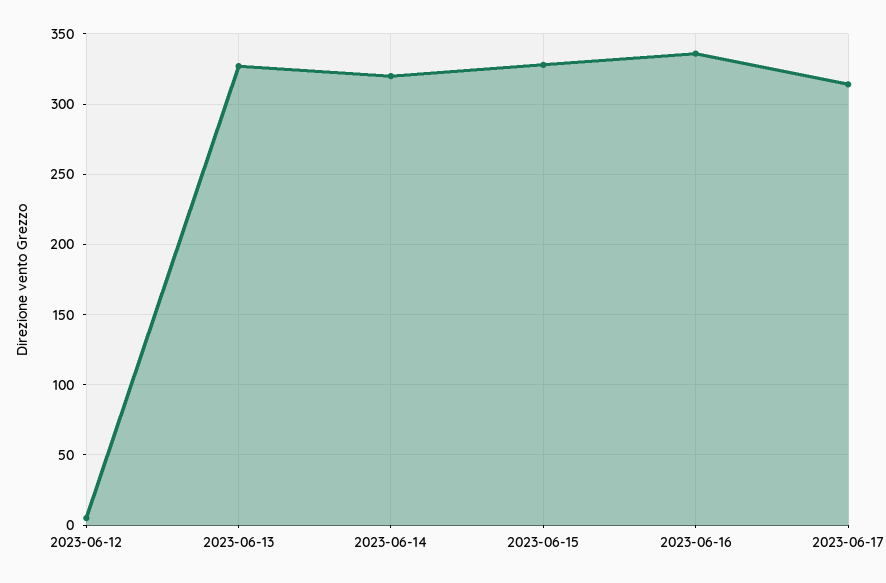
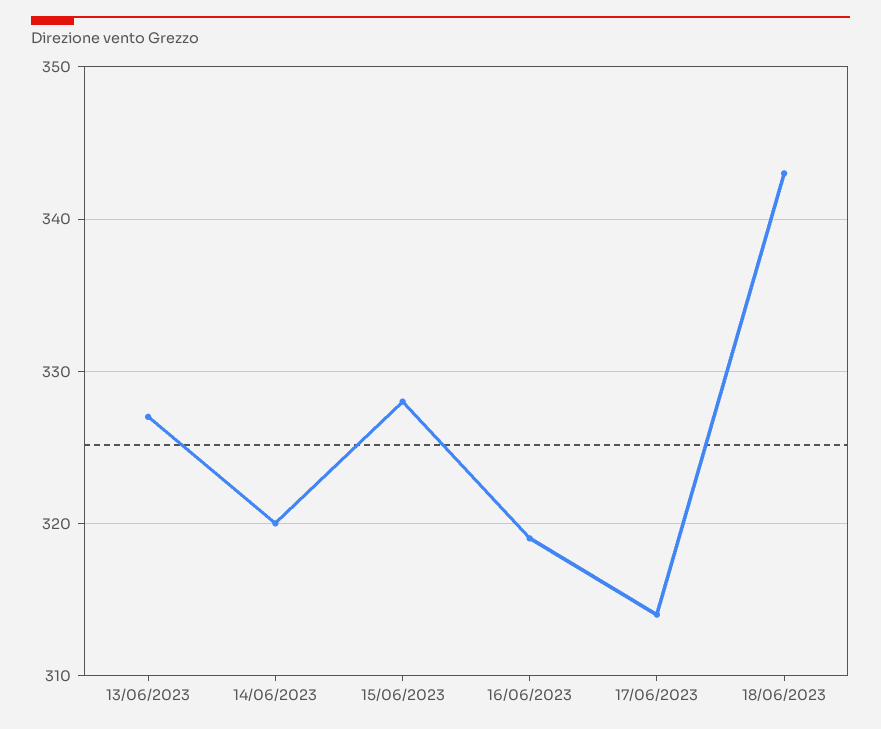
2023-06-12: 5 -> none
2023-06-16: 335 -> 319
18/06/2023: none -> 343

